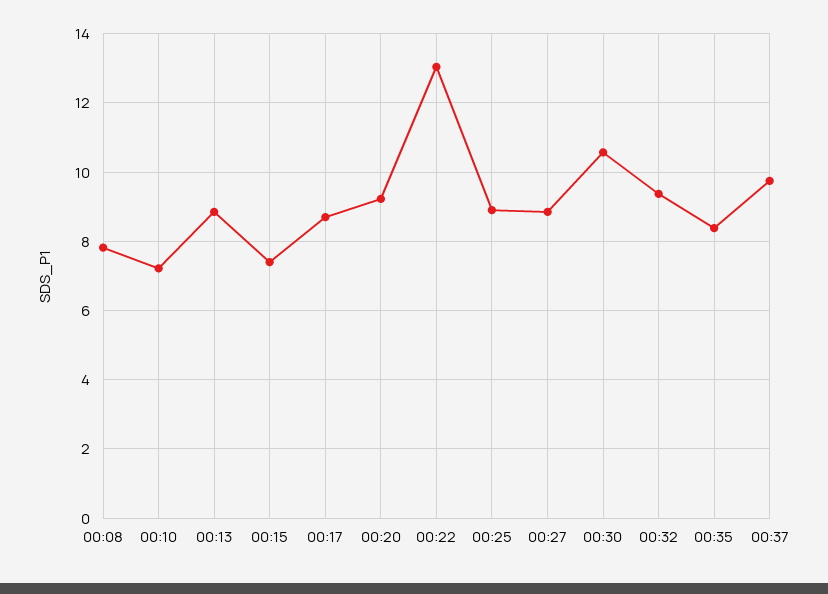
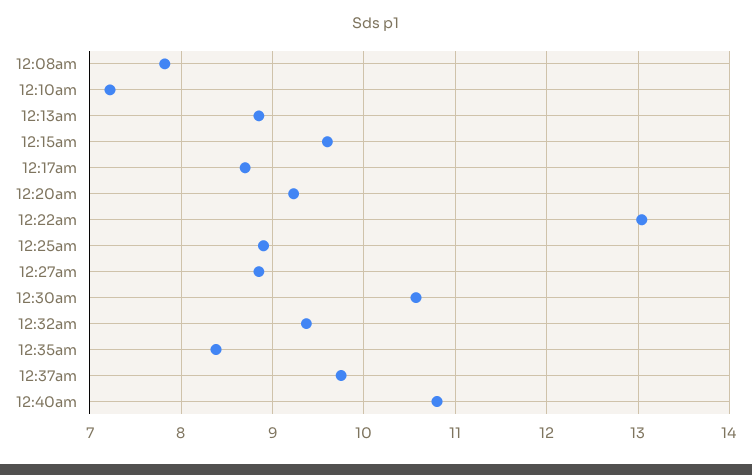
00:15: 7.4 -> 9.6
12:40am: none -> 10.8

